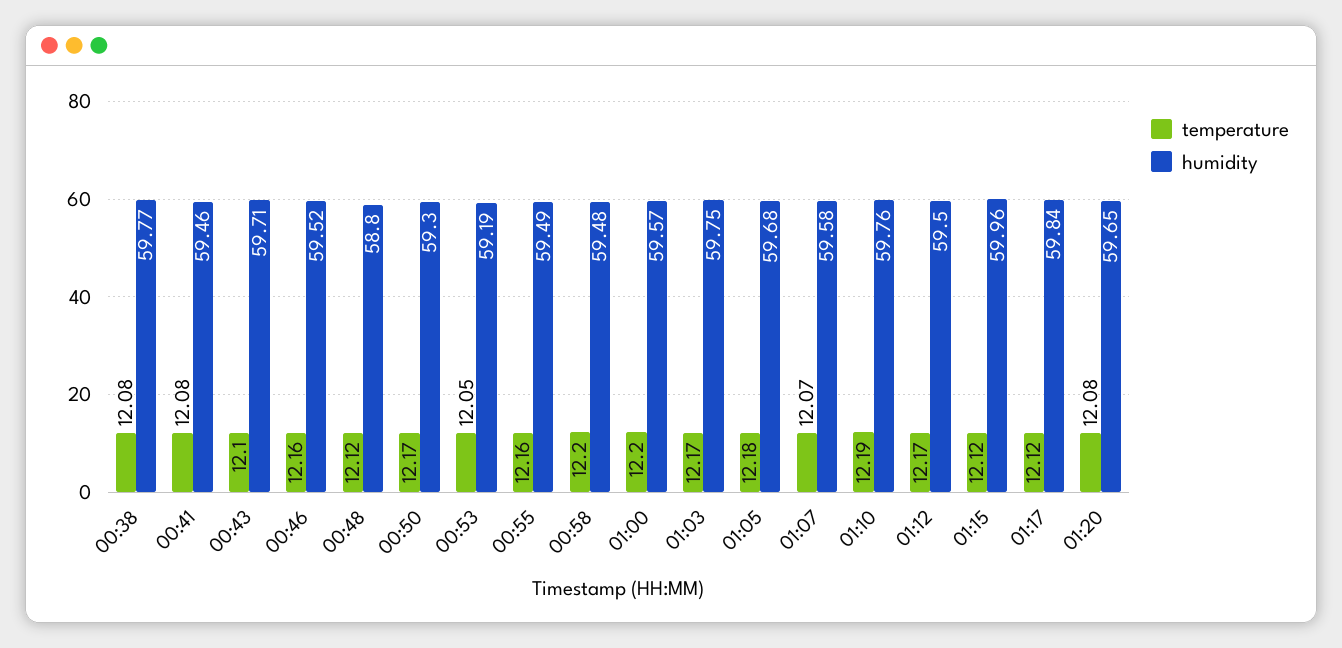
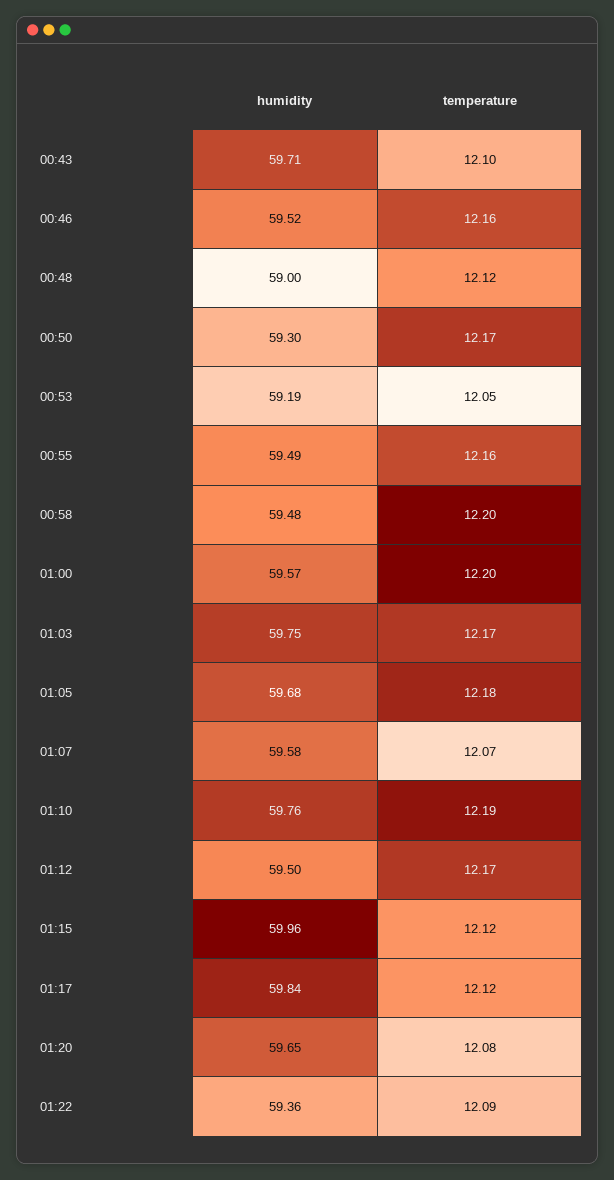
temperature, 00:38: 12.08 -> none
humidity, 00:38: 59.77 -> none
temperature, 00:41: 12.08 -> none
humidity, 00:41: 59.46 -> none
humidity, 00:48: 58.8 -> 59
humidity, 01:22: none -> 59.36
temperature, 01:22: none -> 12.09

